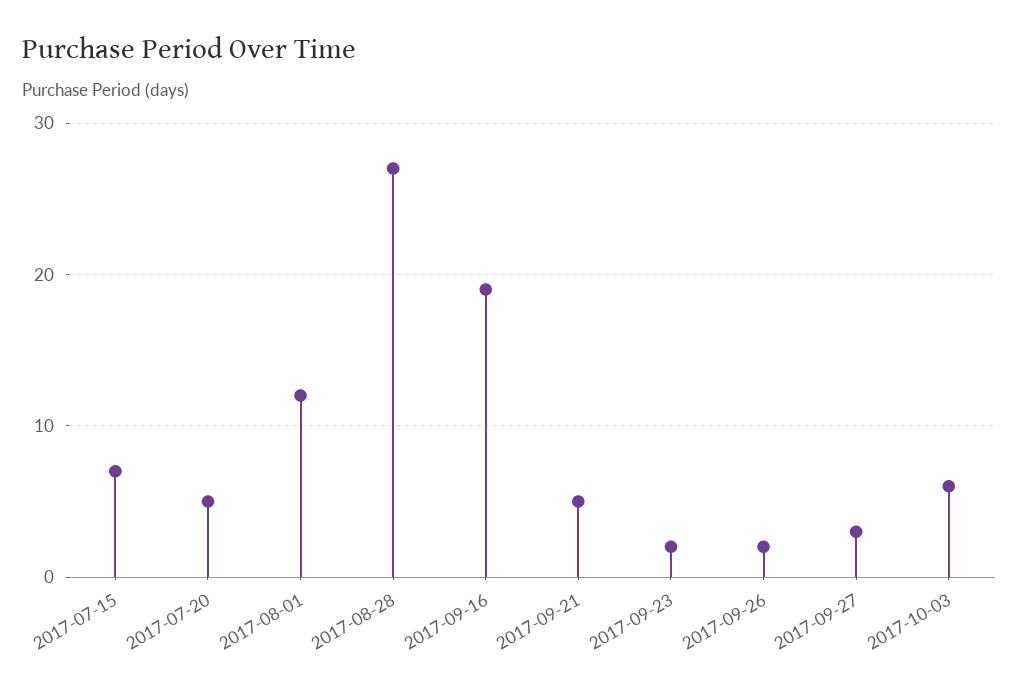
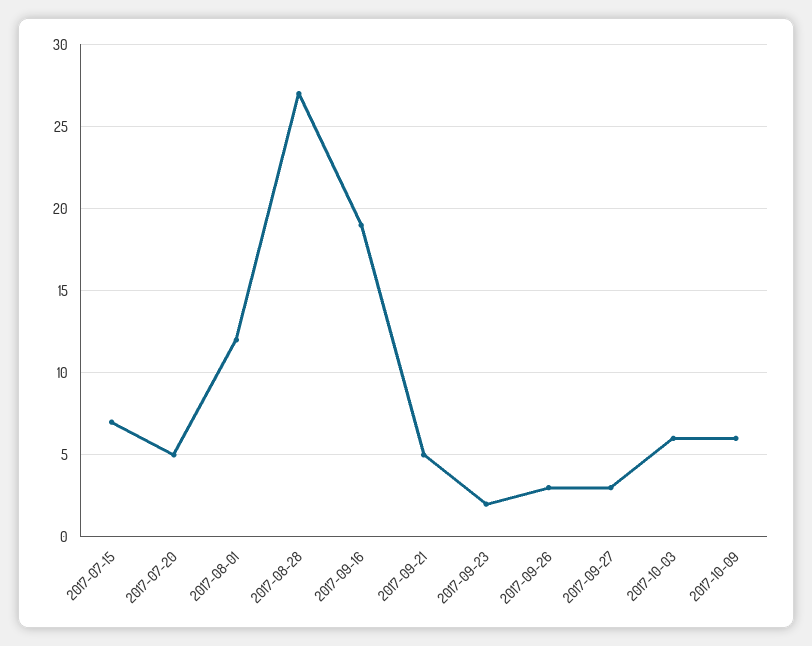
2017-09-26: 2 -> 3
2017-10-09: none -> 6

